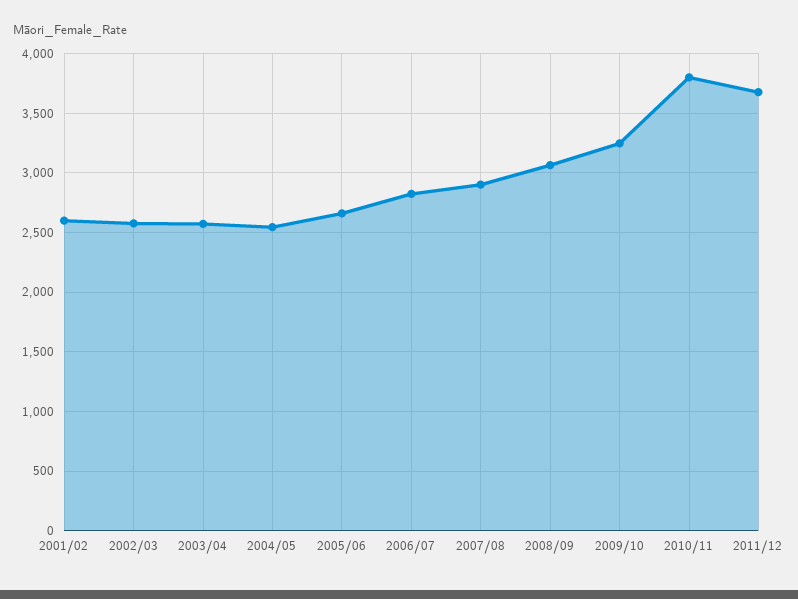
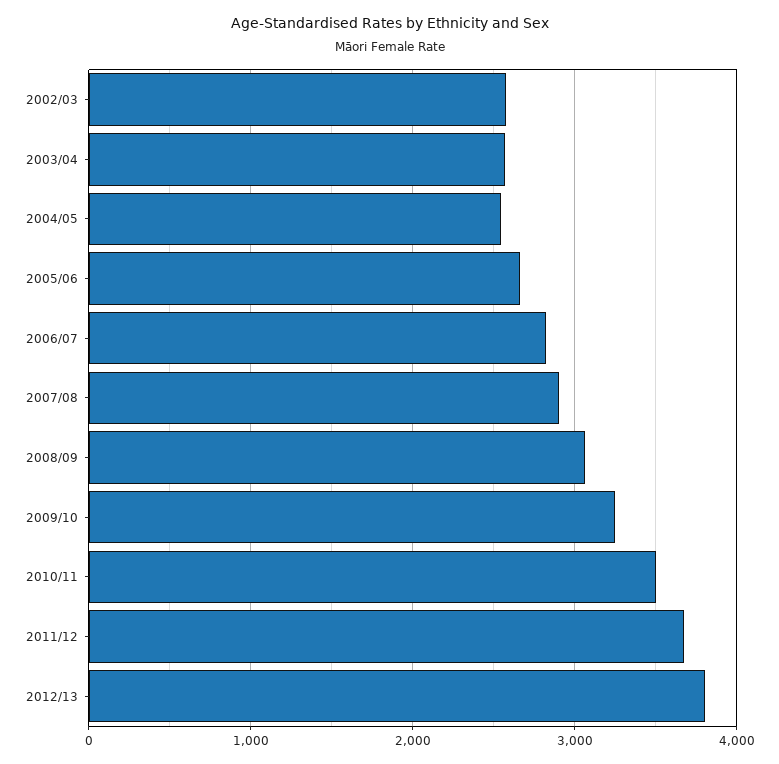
2001/02: 2600 -> none
2010/11: 3800 -> 3500
2012/13: none -> 3800

